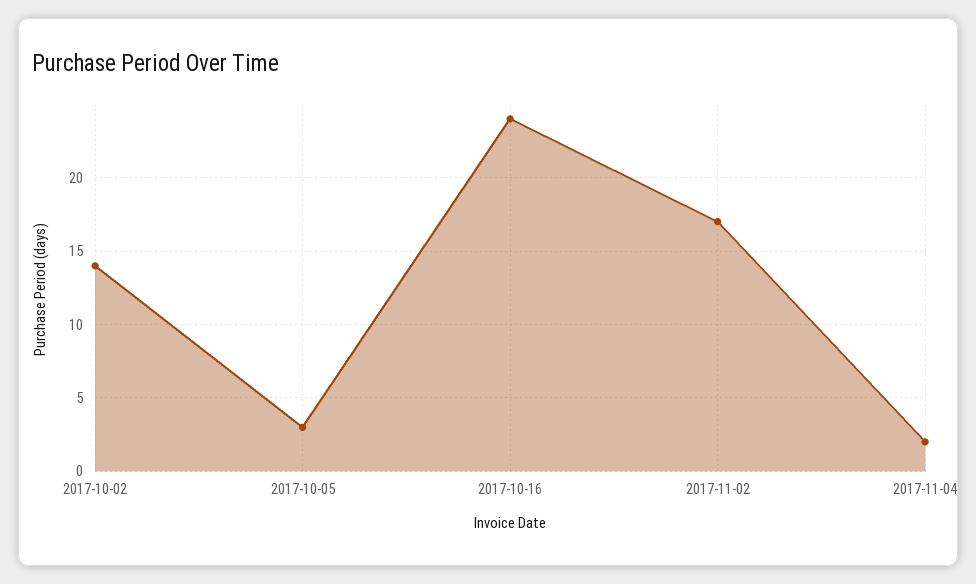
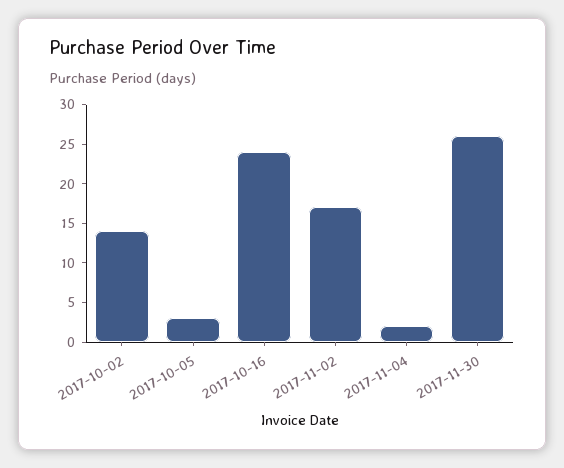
2017-11-30: none -> 25

